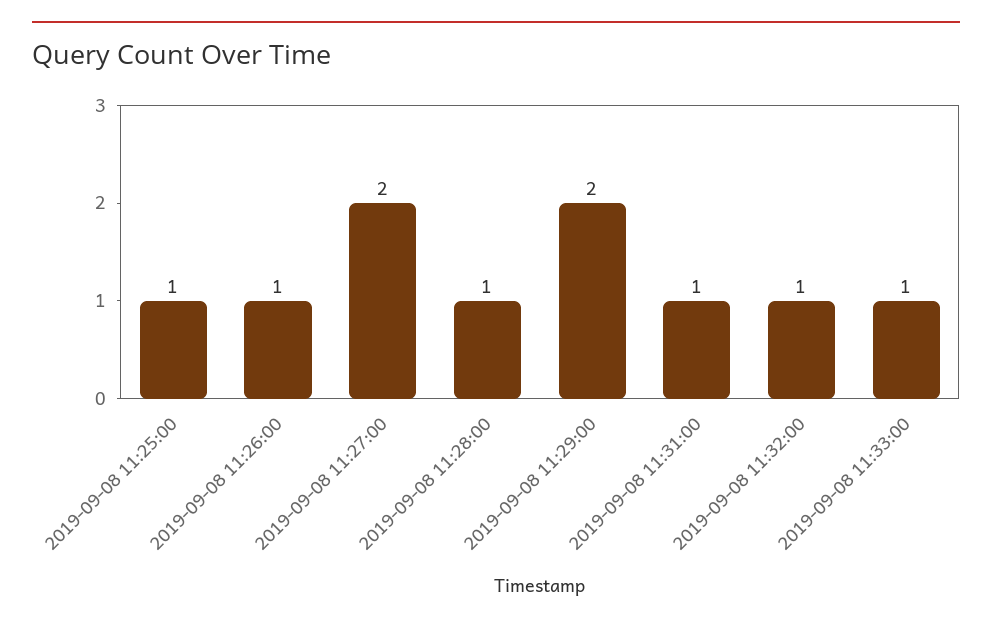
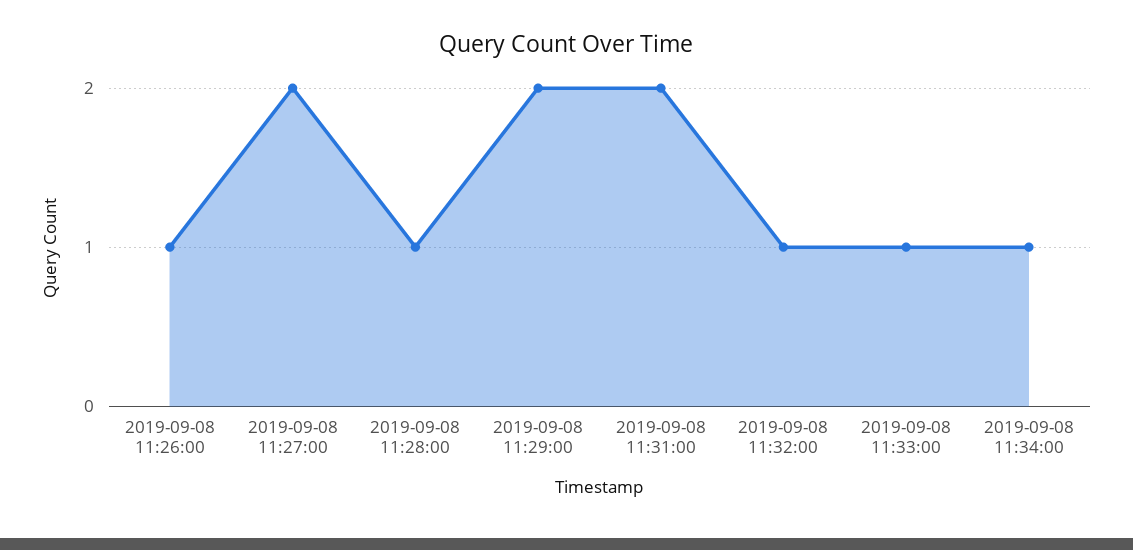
2019-09-08 11:25:00: 1 -> none
2019-09-08 11:31:00: 1 -> 2
2019-09-08 11:34:00: none -> 1

